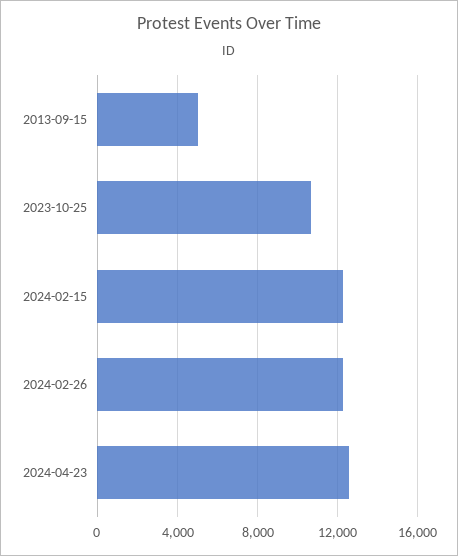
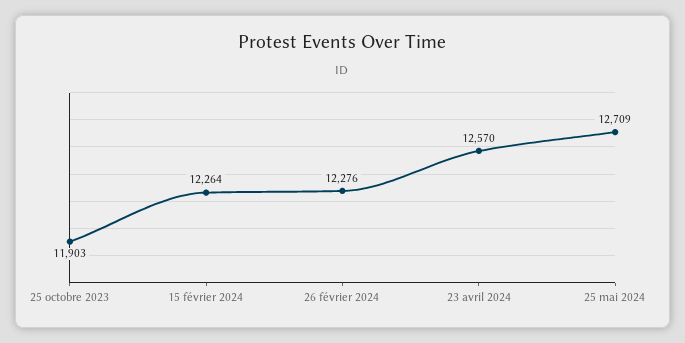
2013-09-15: 5000 -> none
2023-10-25: 10500 -> 11903
25 mai 2024: none -> 12709

